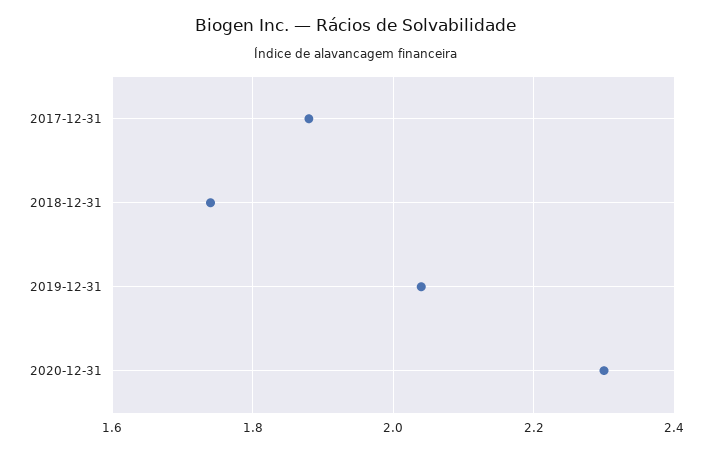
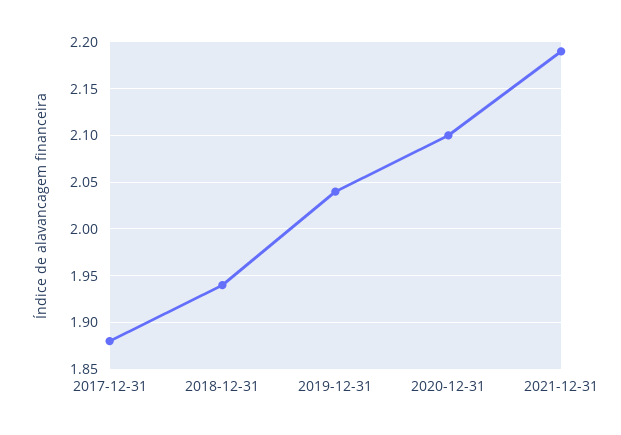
2018-12-31: 1.75 -> 1.94
2020-12-31: 2.3 -> 2.1
2021-12-31: none -> 2.19

